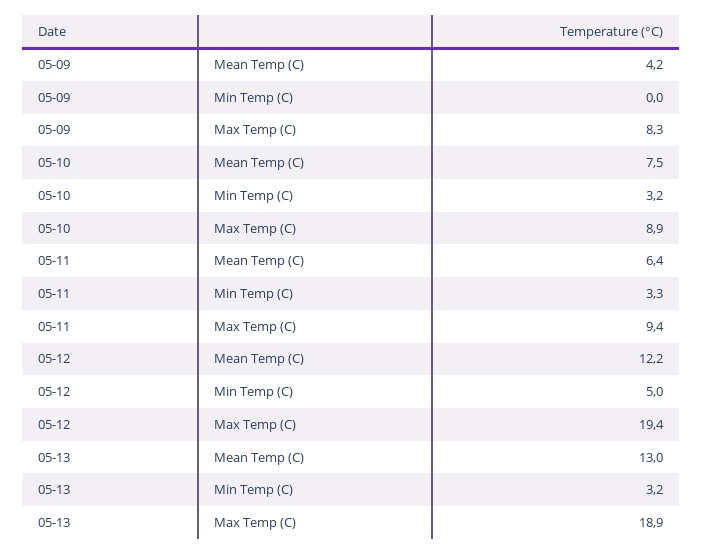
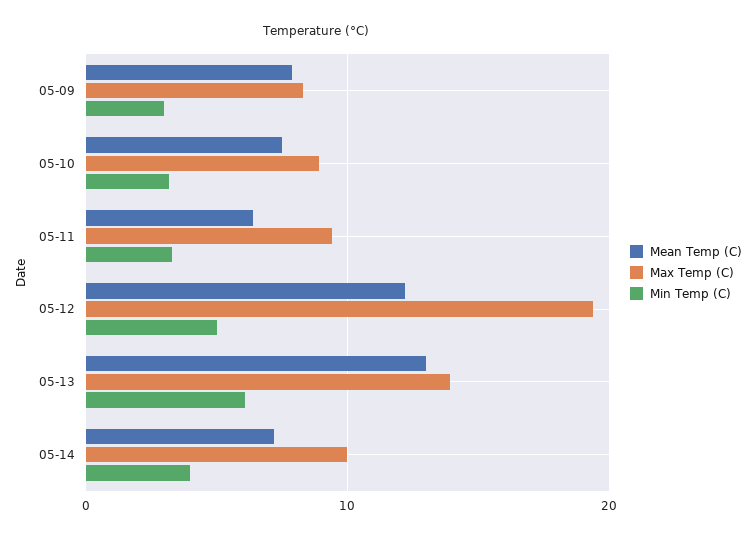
Mean Temp (C), 05-09: 4.2 -> 8
Min Temp (C), 05-09: 0 -> 3
Min Temp (C), 05-13: 3.2 -> 6
Max Temp (C), 05-13: 18.9 -> 14
Mean Temp (C), 05-14: none -> 7
Max Temp (C), 05-14: none -> 10
Min Temp (C), 05-14: none -> 4

